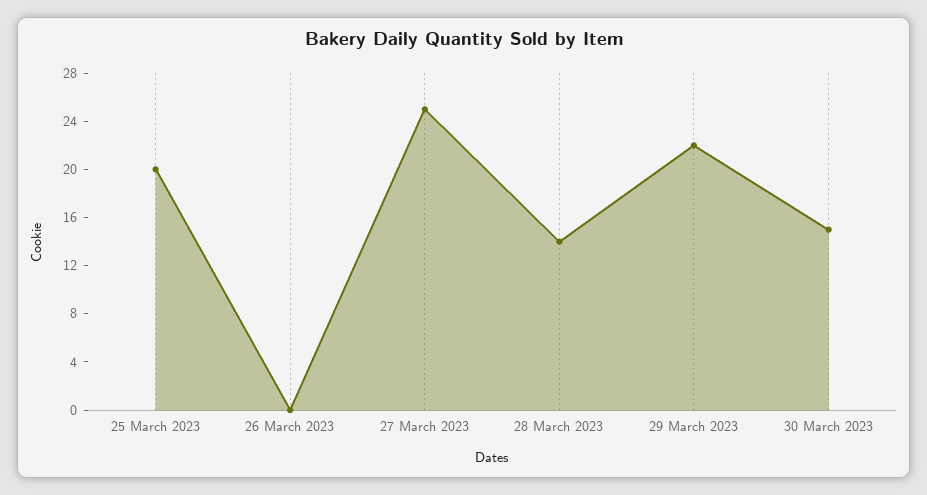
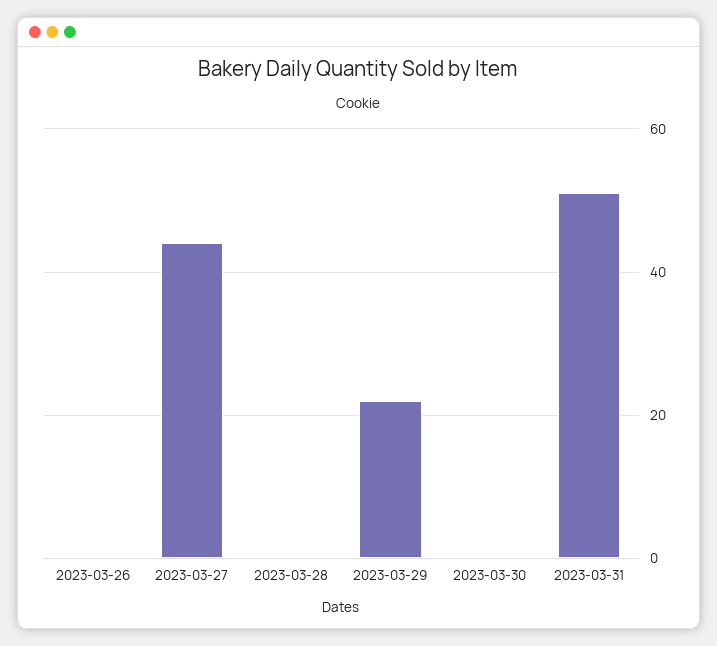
25 March 2023: 20 -> none
27 March 2023: 25 -> 45
28 March 2023: 14 -> 0
30 March 2023: 15 -> 0
2023-03-31: none -> 50

